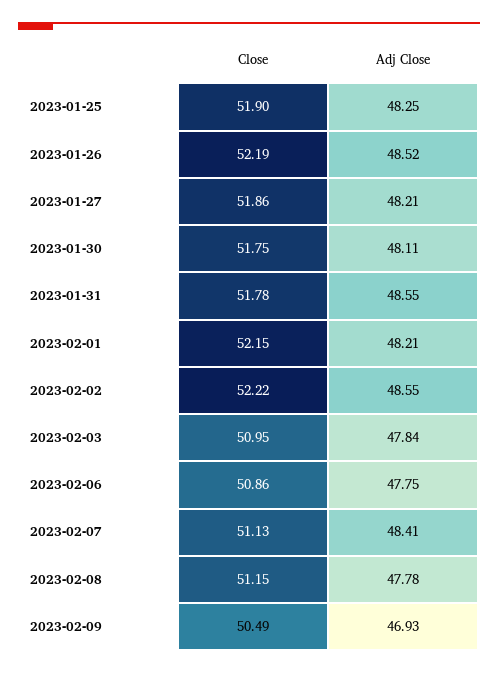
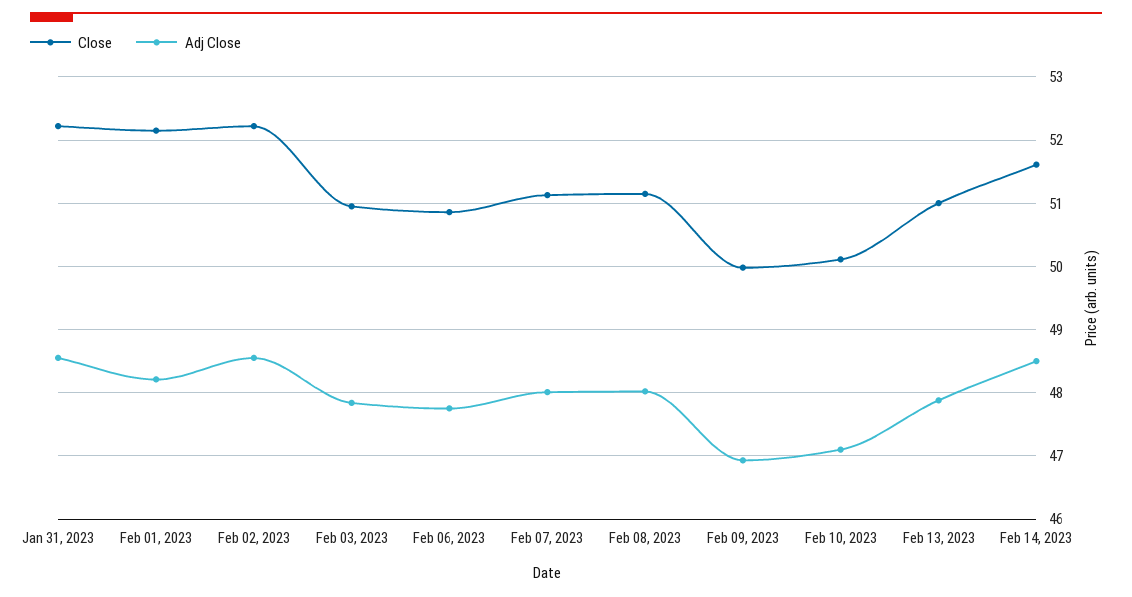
Close, 2023-01-25: 51.9 -> none
Adj Close, 2023-01-25: 48.25 -> none
Close, 2023-01-26: 52.19 -> none
Adj Close, 2023-01-26: 48.52 -> none
Close, 2023-01-27: 51.86 -> none
Adj Close, 2023-01-27: 48.21 -> none
Close, 2023-01-30: 51.75 -> none
Adj Close, 2023-01-30: 48.11 -> none
Close, 2023-01-31: 51.78 -> 52.2
Adj Close, 2023-02-07: 48.41 -> 48
Adj Close, 2023-02-08: 47.78 -> 48
Close, 2023-02-09: 50.49 -> 50
Close, Feb 10, 2023: none -> 50.1
Adj Close, Feb 10, 2023: none -> 47.1
Close, Feb 13, 2023: none -> 51
Adj Close, Feb 13, 2023: none -> 47.9
Close, Feb 14, 2023: none -> 51.6
Adj Close, Feb 14, 2023: none -> 48.5

